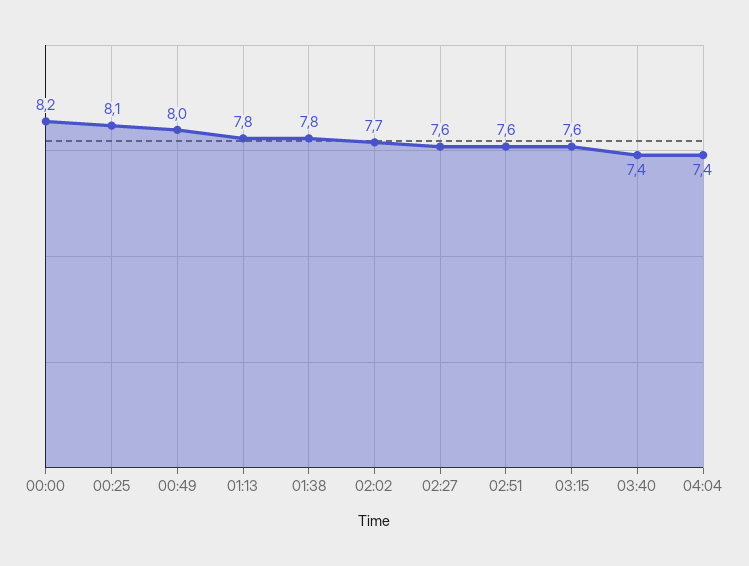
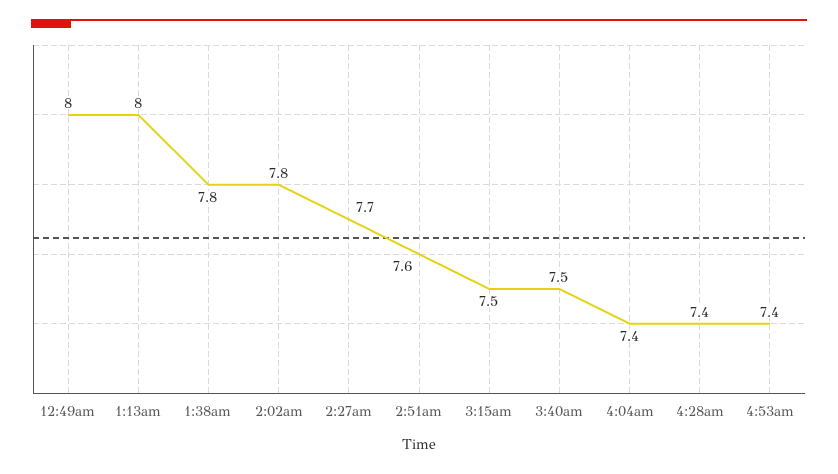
00:00: 8.2 -> none
00:25: 8.1 -> none
01:13: 7.8 -> 8
02:02: 7.7 -> 7.8
02:27: 7.6 -> 7.7
03:15: 7.6 -> 7.5
03:40: 7.4 -> 7.5
4:28am: none -> 7.4
4:53am: none -> 7.4

